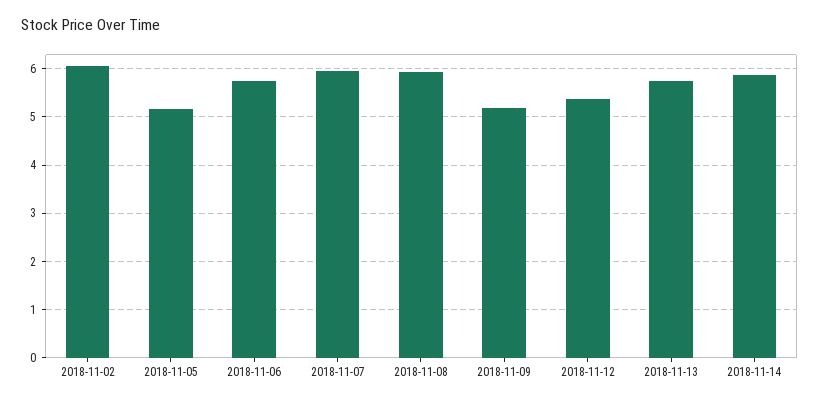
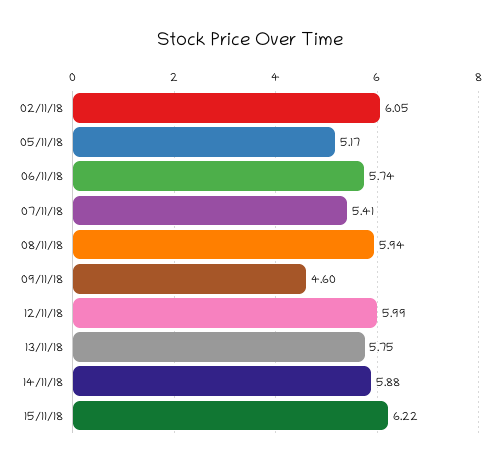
2018-11-07: 6 -> 5.41
2018-11-09: 5.2 -> 4.6
2018-11-12: 5.4 -> 5.99
15/11/18: none -> 6.22

